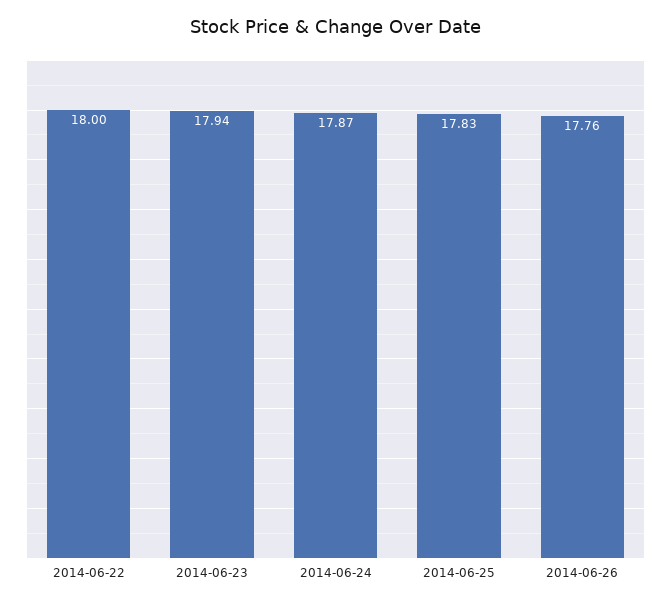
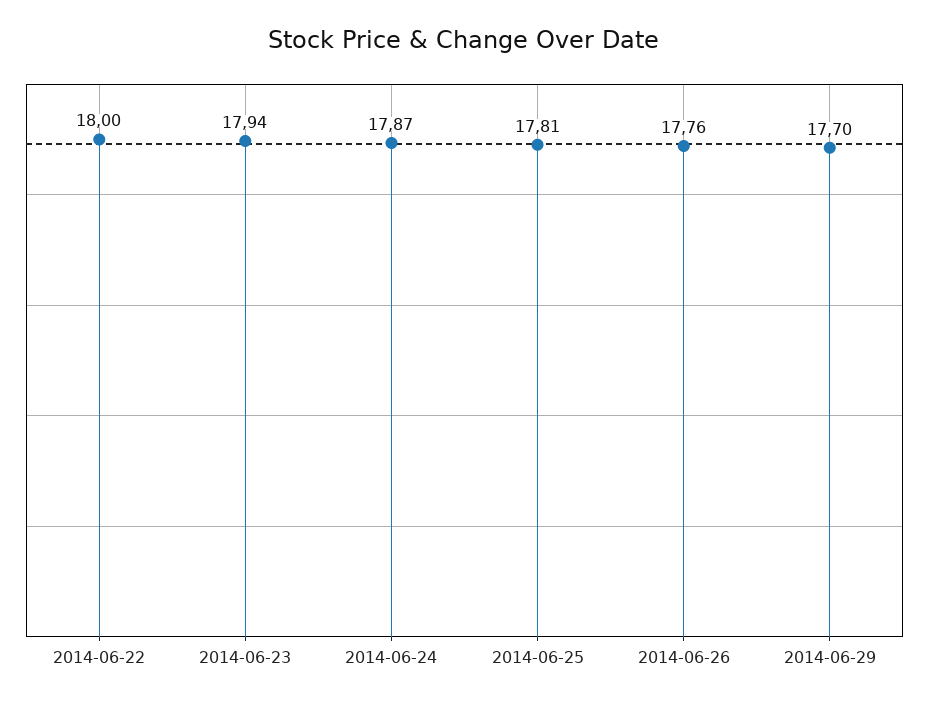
2014-06-25: 17.83 -> 17.81
2014-06-29: none -> 17.7

